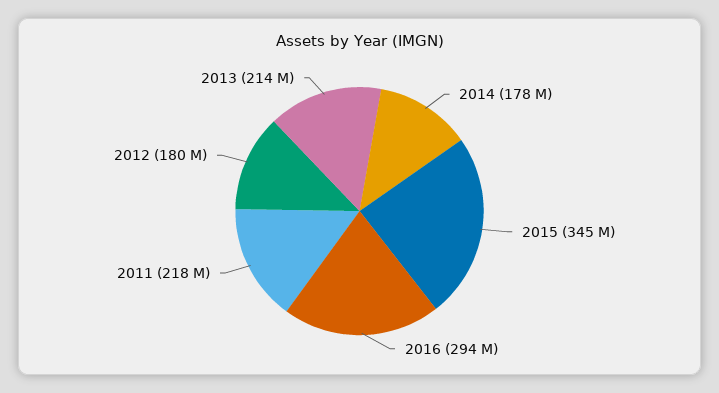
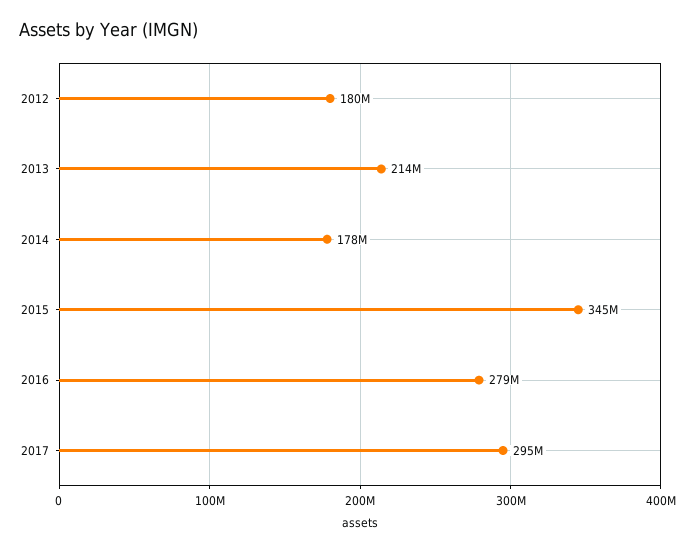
2016: 294000000 -> 279000000
2011: 218000000 -> none
2017: none -> 295000000

